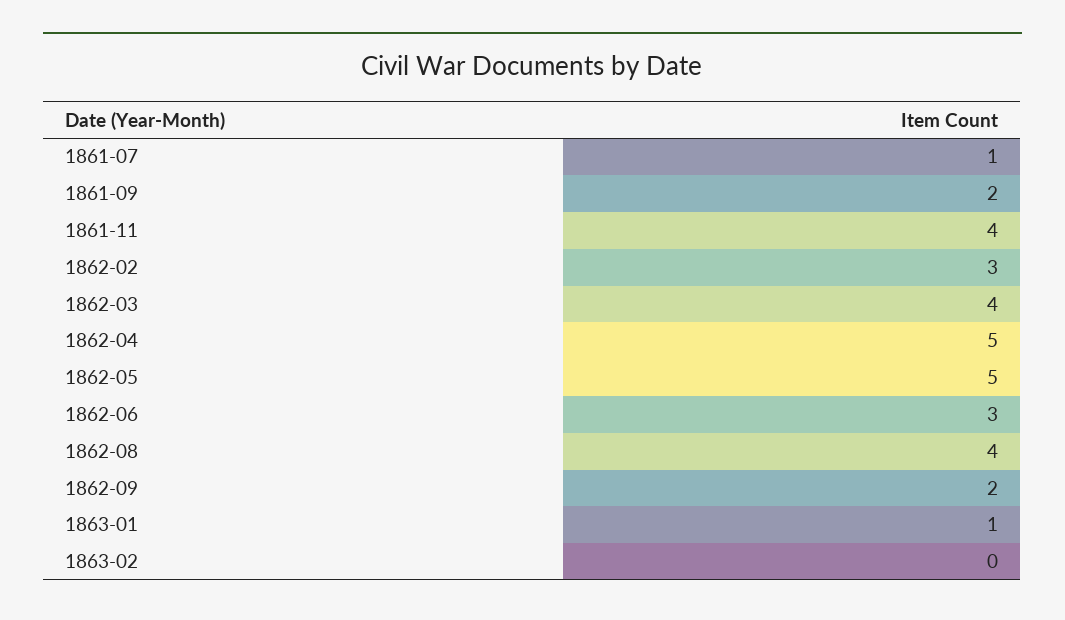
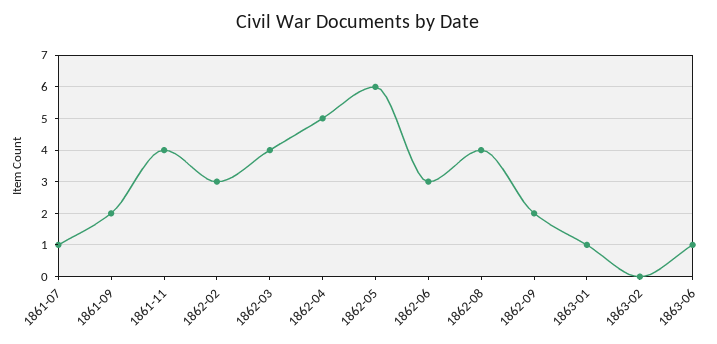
1862-05: 5 -> 6
1863-06: none -> 1

